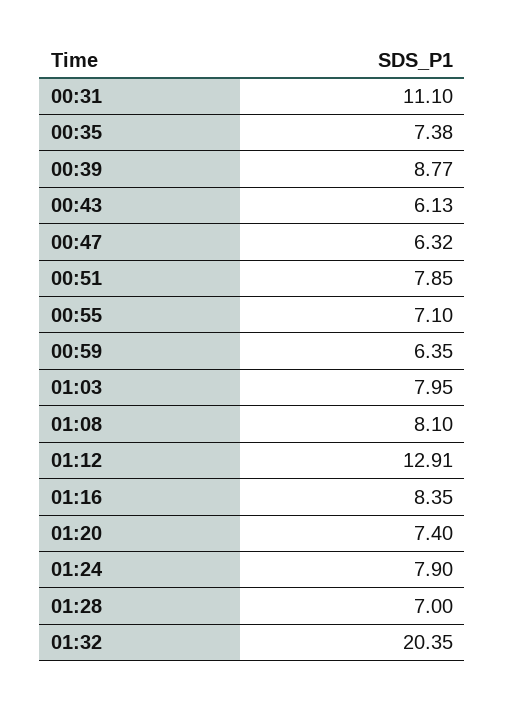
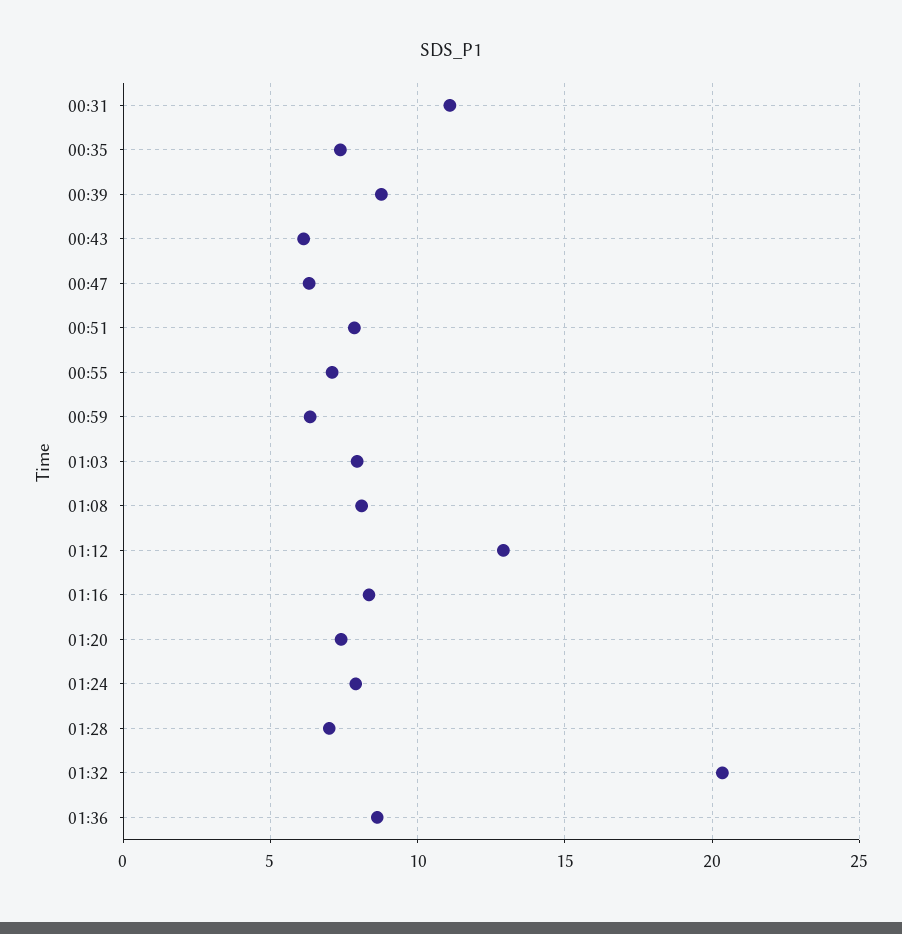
01:36: none -> 8.5

